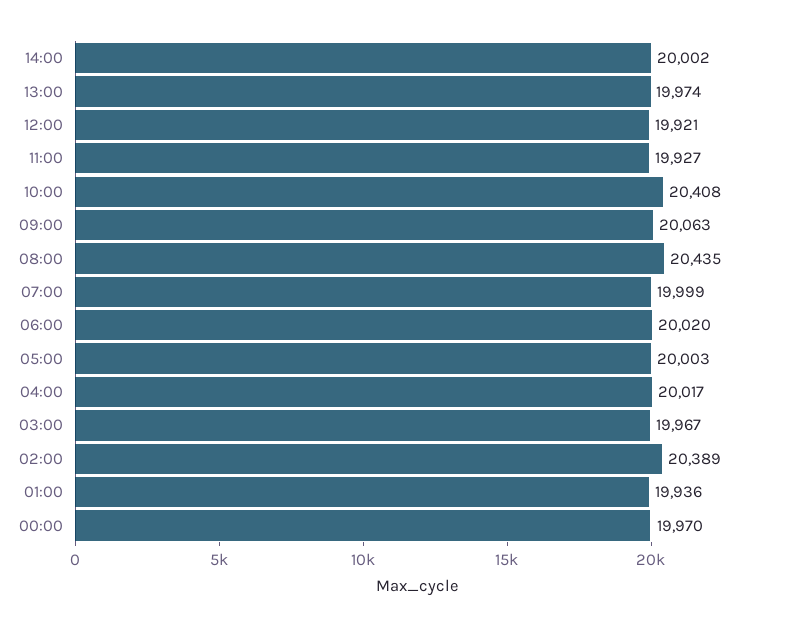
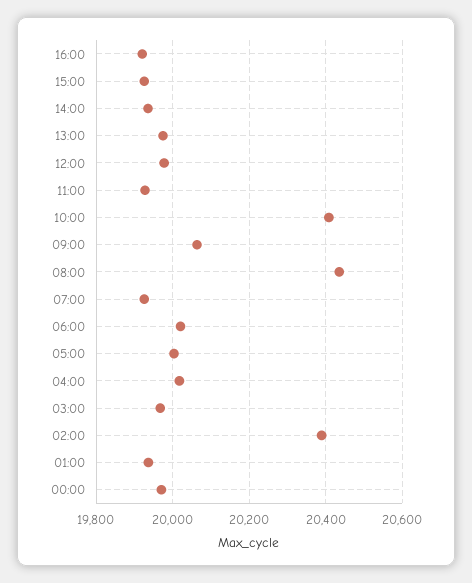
14:00: 20002 -> 19940
12:00: 19921 -> 19980
07:00: 19999 -> 19920
16:00: none -> 19920
15:00: none -> 19920

